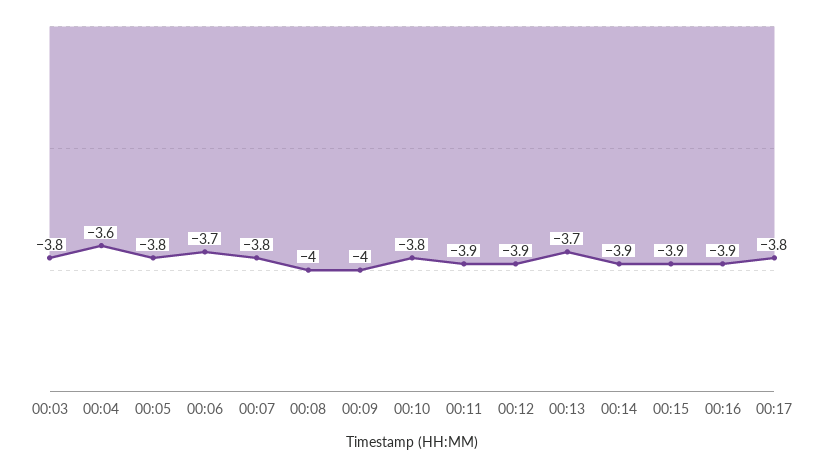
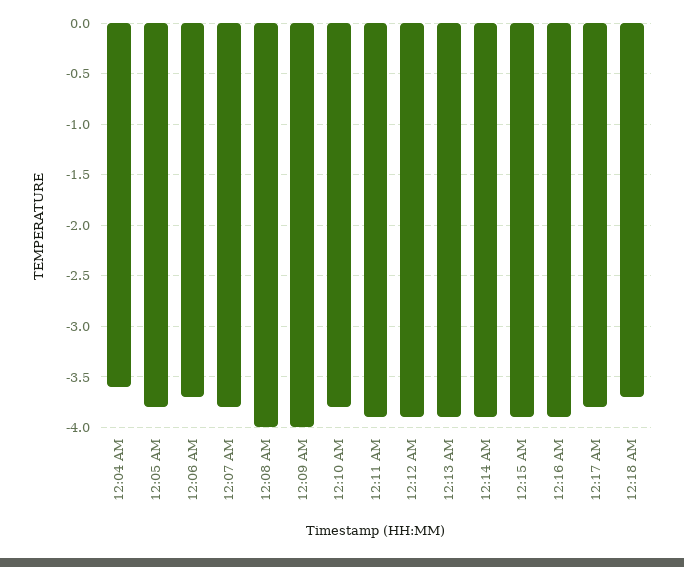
00:03: -3.8 -> none
00:13: -3.7 -> -3.9
12:18 AM: none -> -3.7

